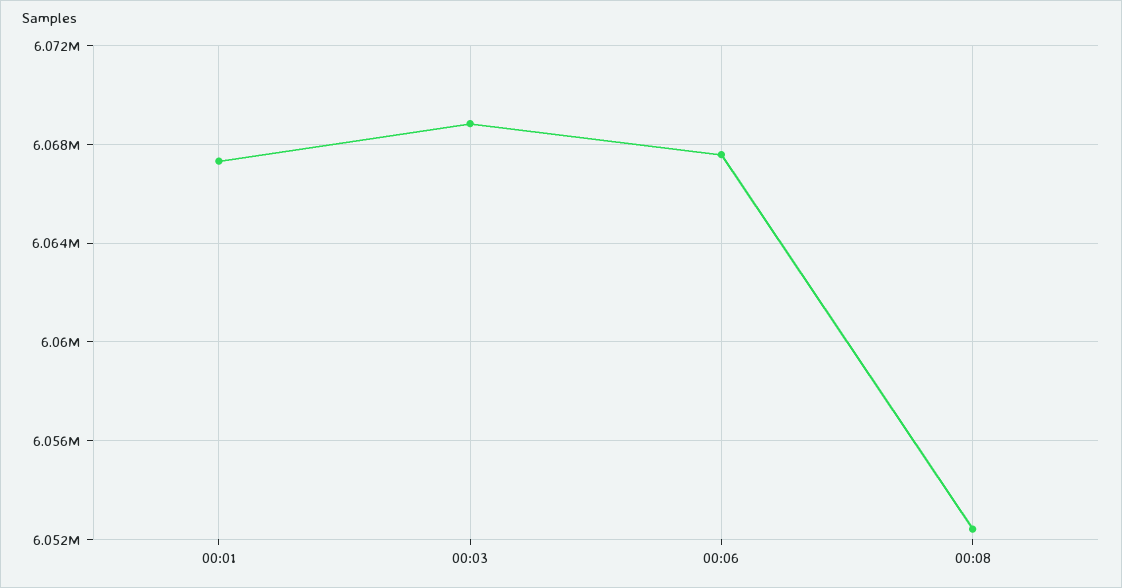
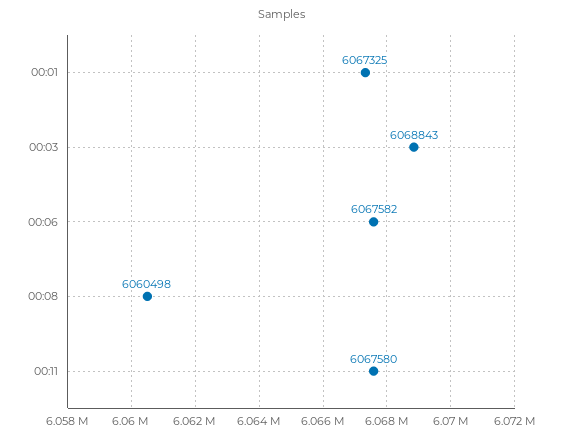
00:08: 6052500 -> 6060498
00:11: none -> 6067580

